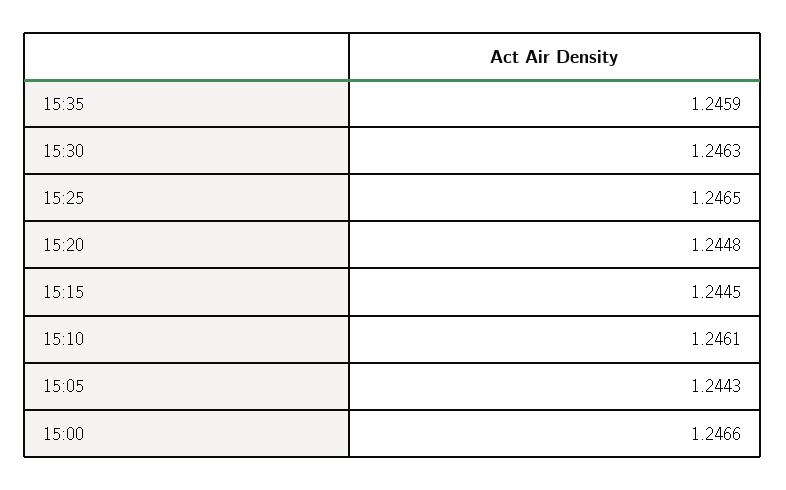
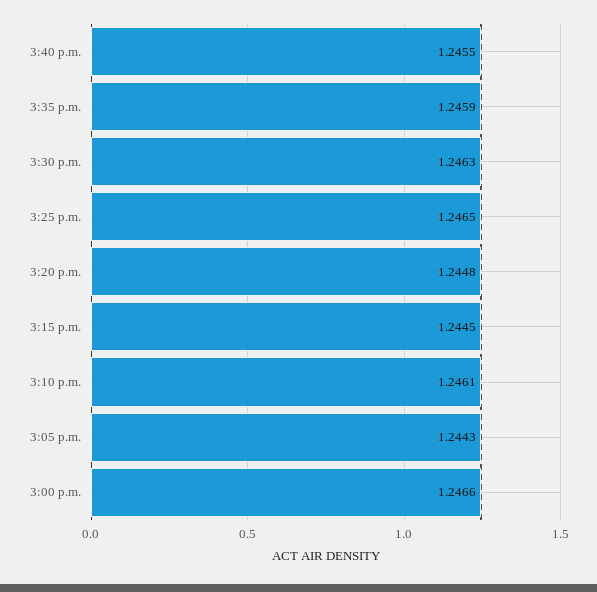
3:40 p.m.: none -> 1.2455

